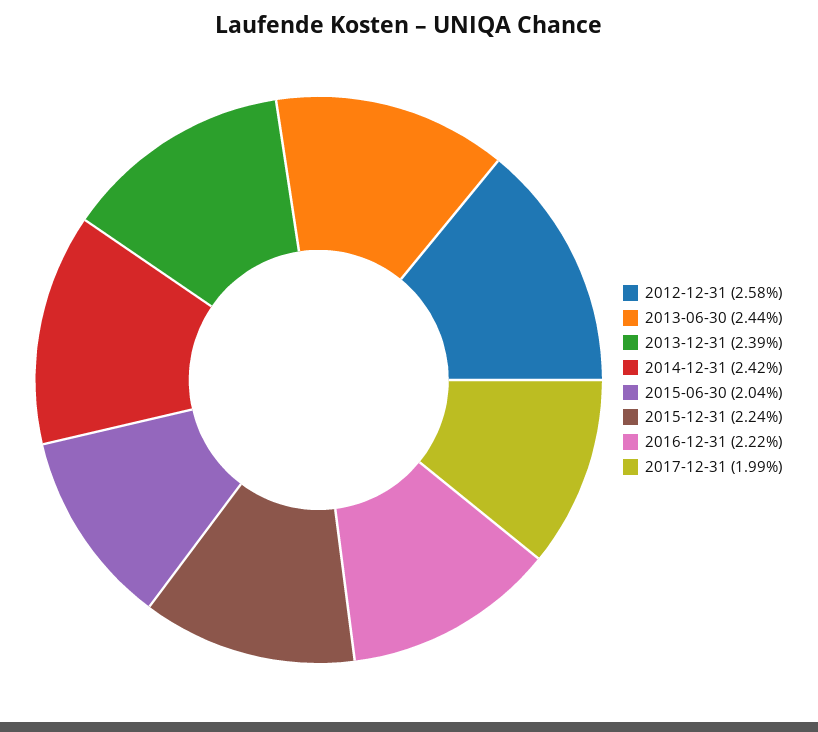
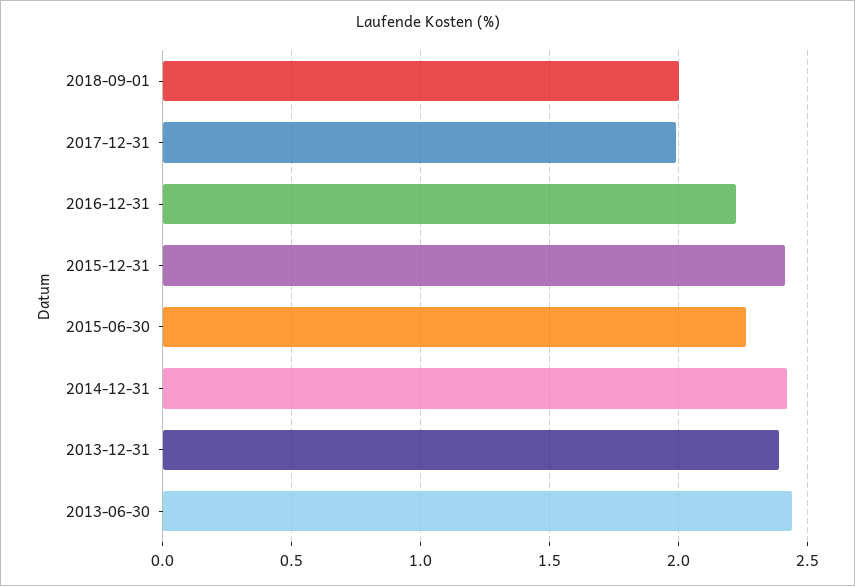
2012-12-31: 2.58 -> none
2015-06-30: 2.04 -> 2.25
2015-12-31: 2.24 -> 2.4
2018-09-01: none -> 2

